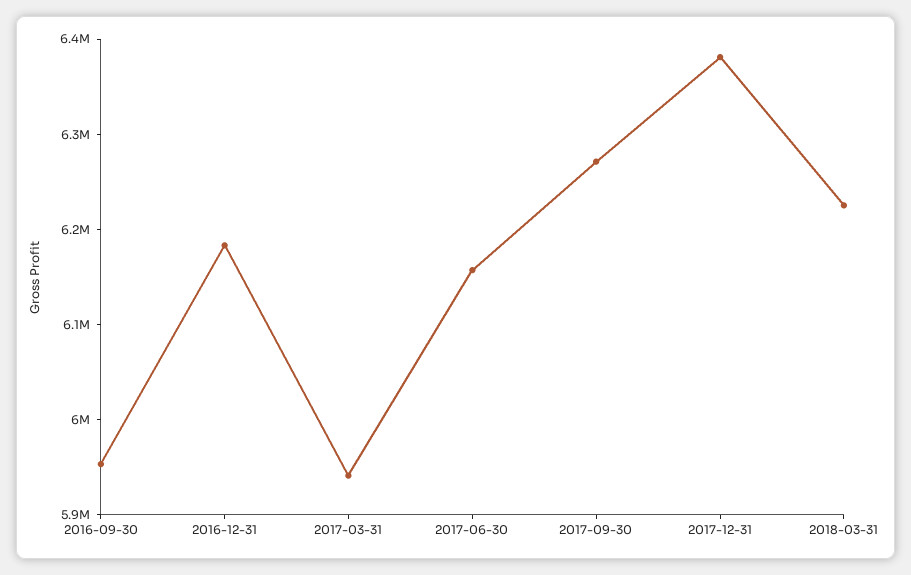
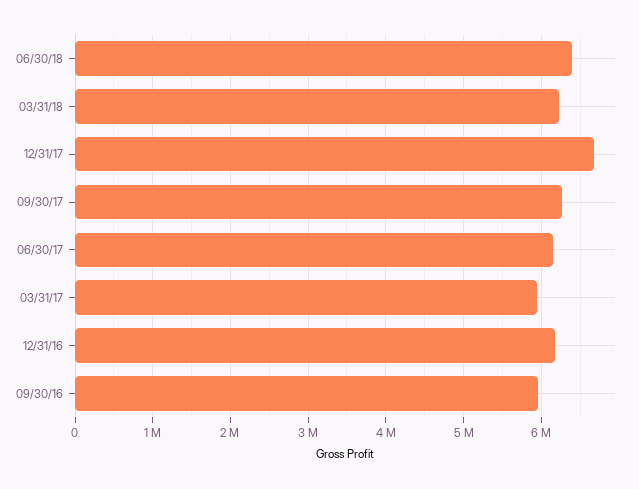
2017-12-31: 6380000 -> 6700000
06/30/18: none -> 6400000

